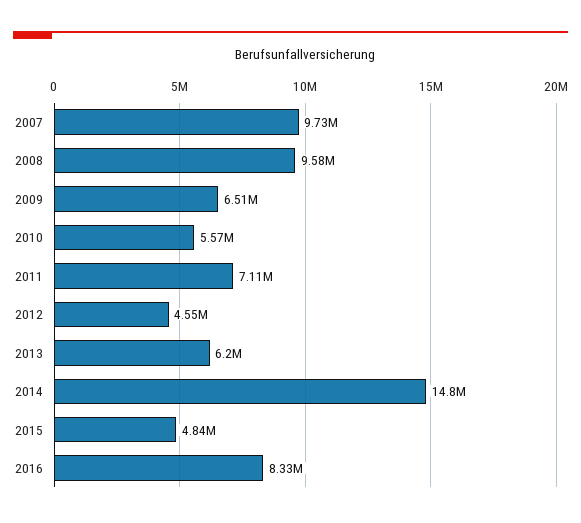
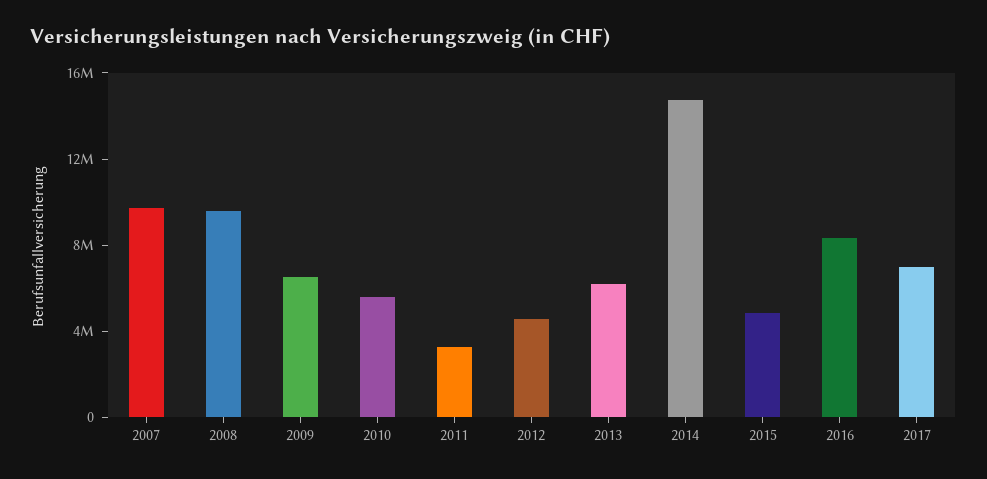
2011: 7110000 -> 3000000
2017: none -> 7000000

